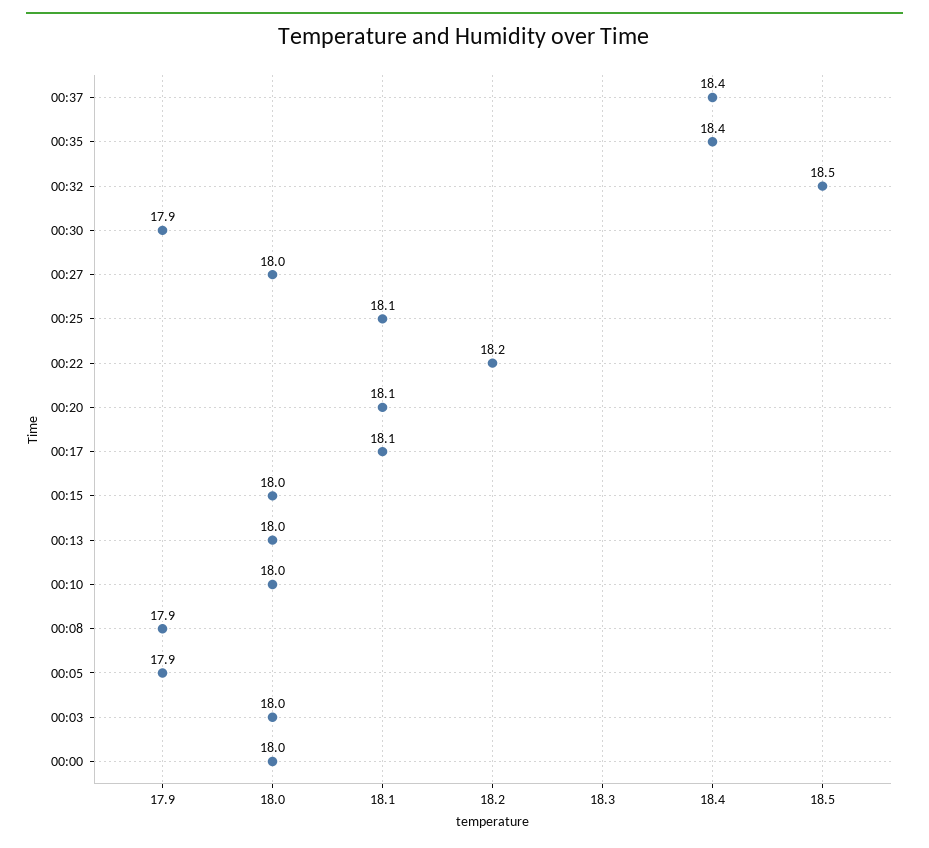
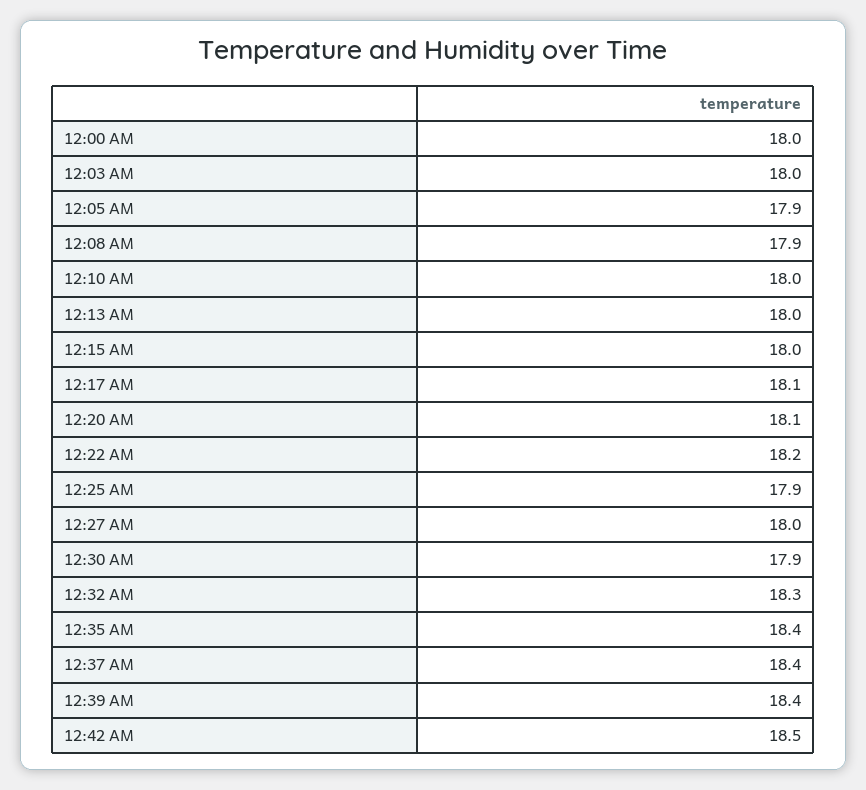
00:32: 18.5 -> 18.3
00:25: 18.1 -> 17.9
12:39 AM: none -> 18.4
12:42 AM: none -> 18.5

